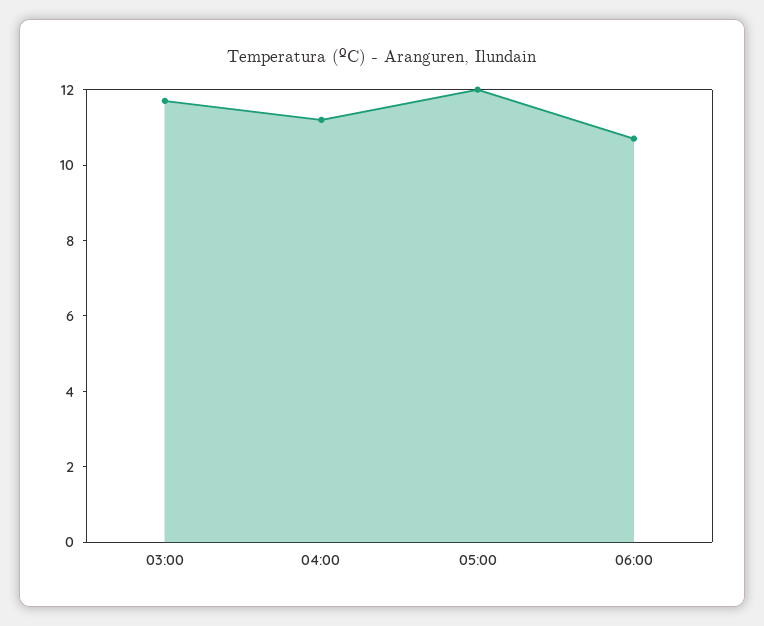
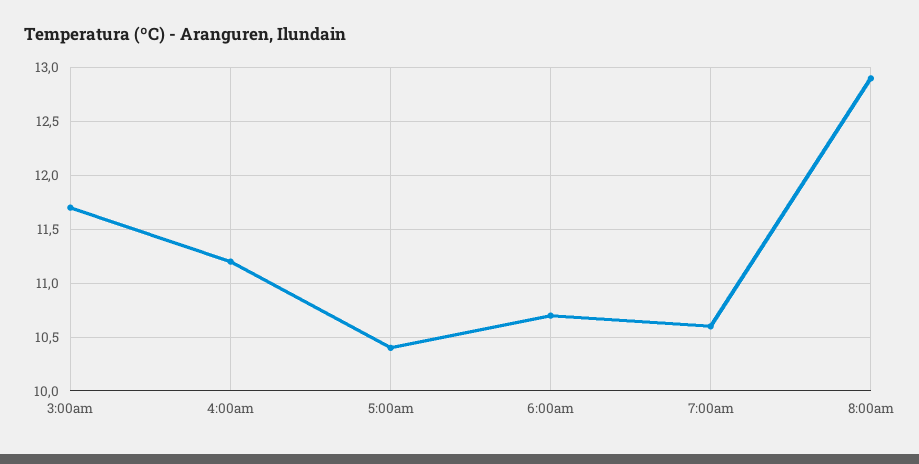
05:00: 12 -> 10.4
7:00am: none -> 10.6
8:00am: none -> 12.9

